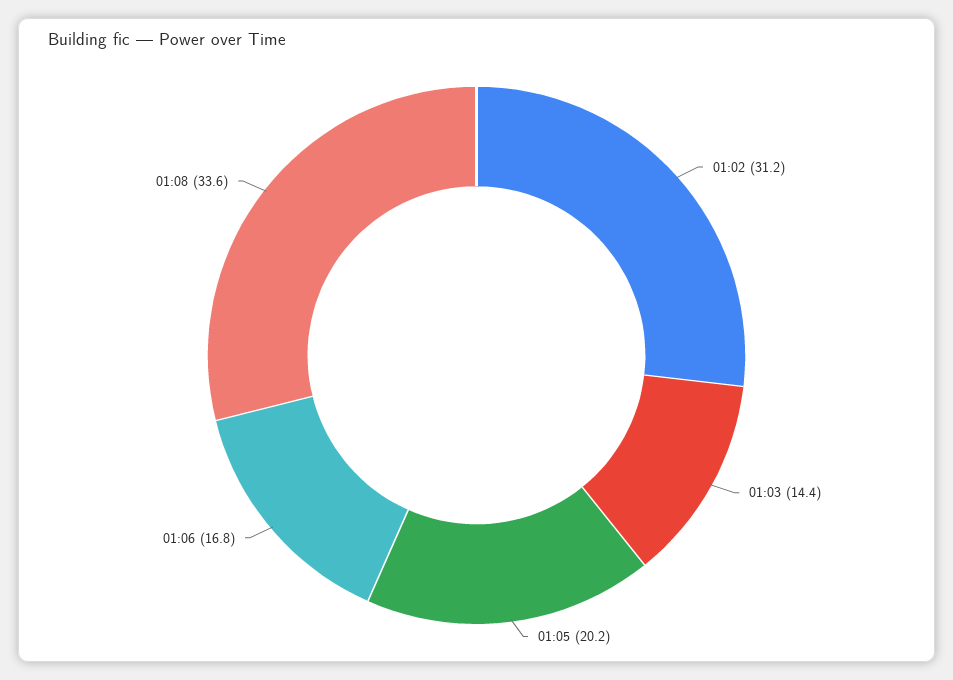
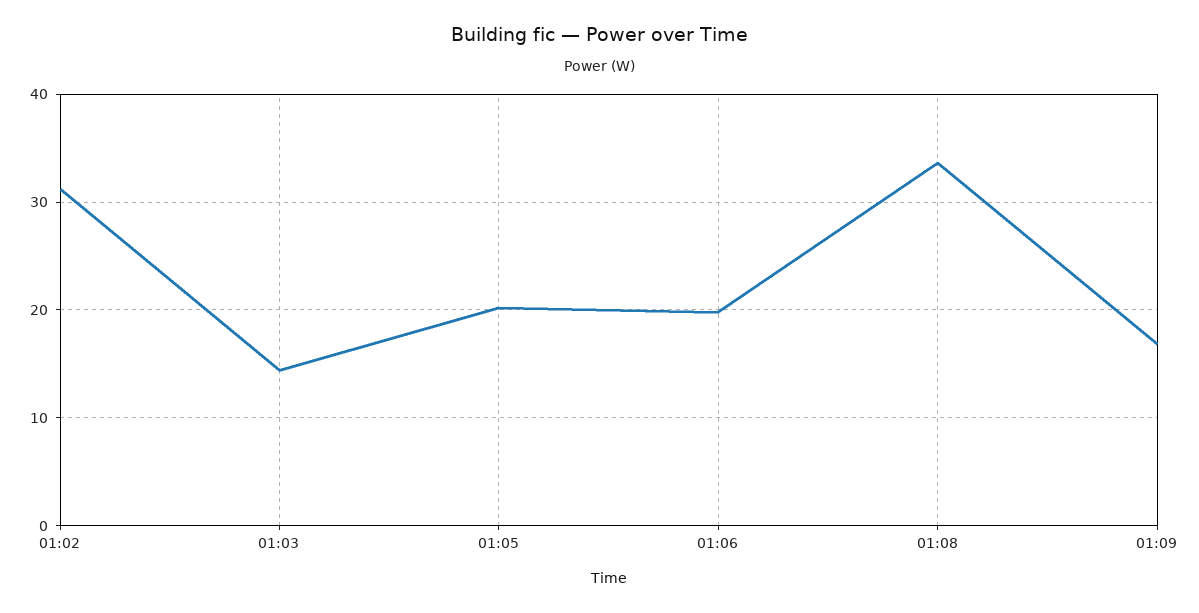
01:06: 16.8 -> 20
01:09: none -> 17

